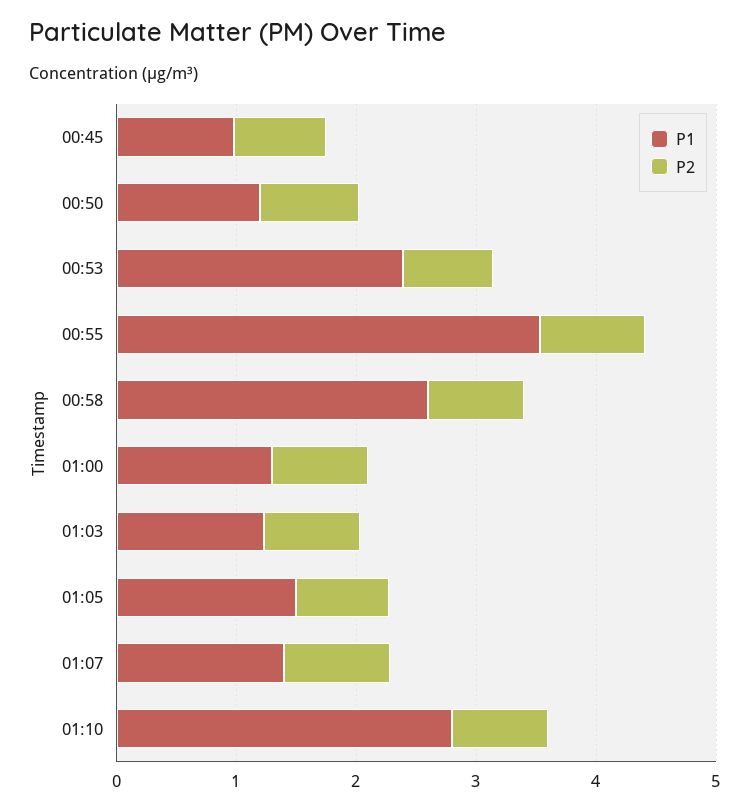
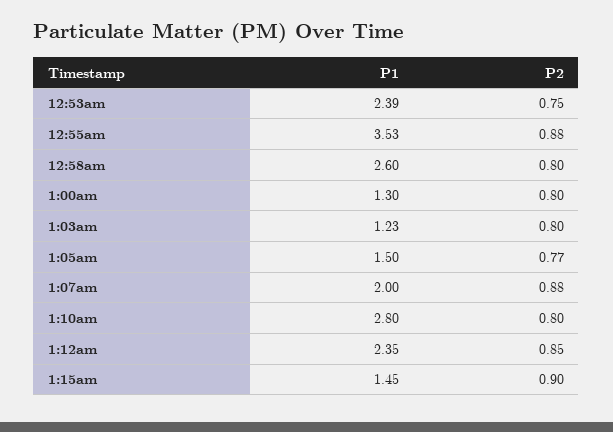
P1, 00:45: 1 -> none
P2, 00:45: 0.8 -> none
P1, 00:50: 1.2 -> none
P2, 00:50: 0.8 -> none
P1, 01:07: 1.4 -> 2
P1, 1:12am: none -> 2.35
P2, 1:12am: none -> 0.85
P1, 1:15am: none -> 1.45
P2, 1:15am: none -> 0.9

